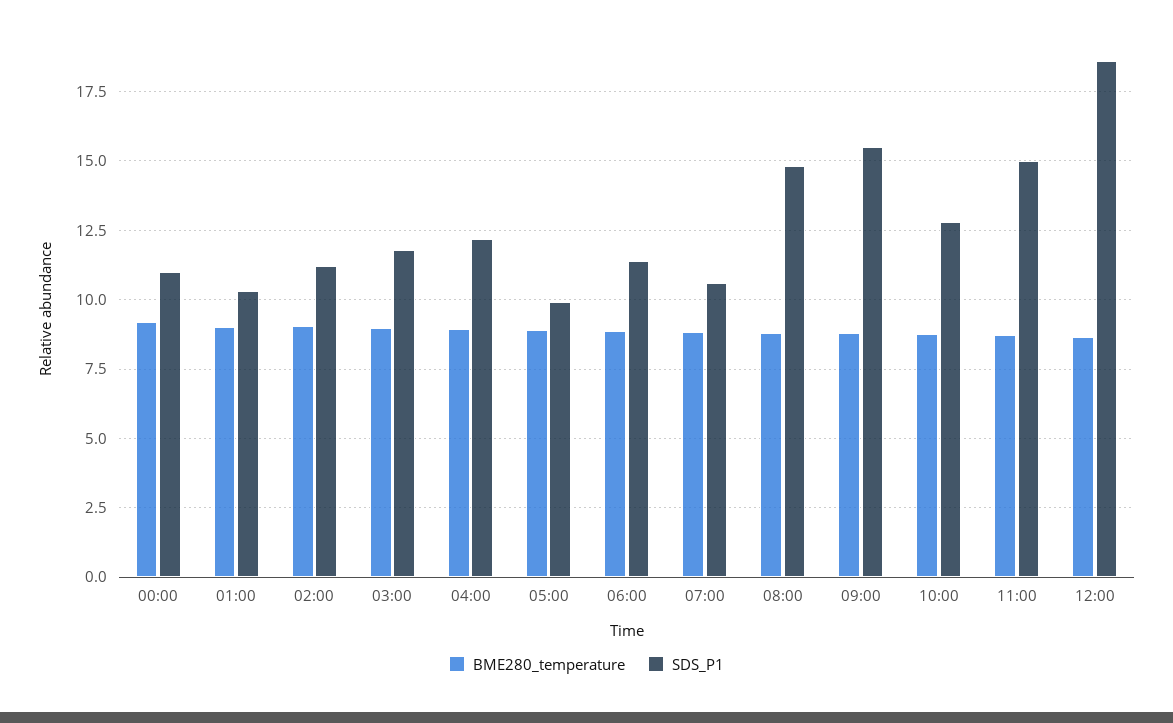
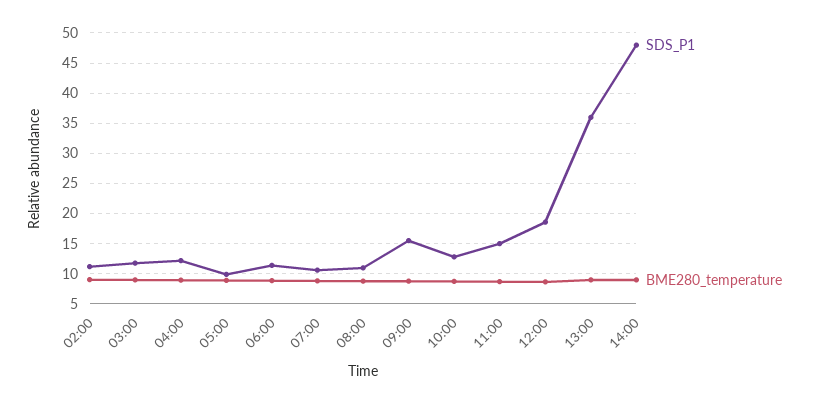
BME280_temperature, 00:00: 9.25 -> none
SDS_P1, 00:00: 11 -> none
BME280_temperature, 01:00: 9 -> none
SDS_P1, 01:00: 10.25 -> none
SDS_P1, 08:00: 14.75 -> 11
SDS_P1, 13:00: none -> 36
BME280_temperature, 13:00: none -> 9
SDS_P1, 14:00: none -> 48
BME280_temperature, 14:00: none -> 9

